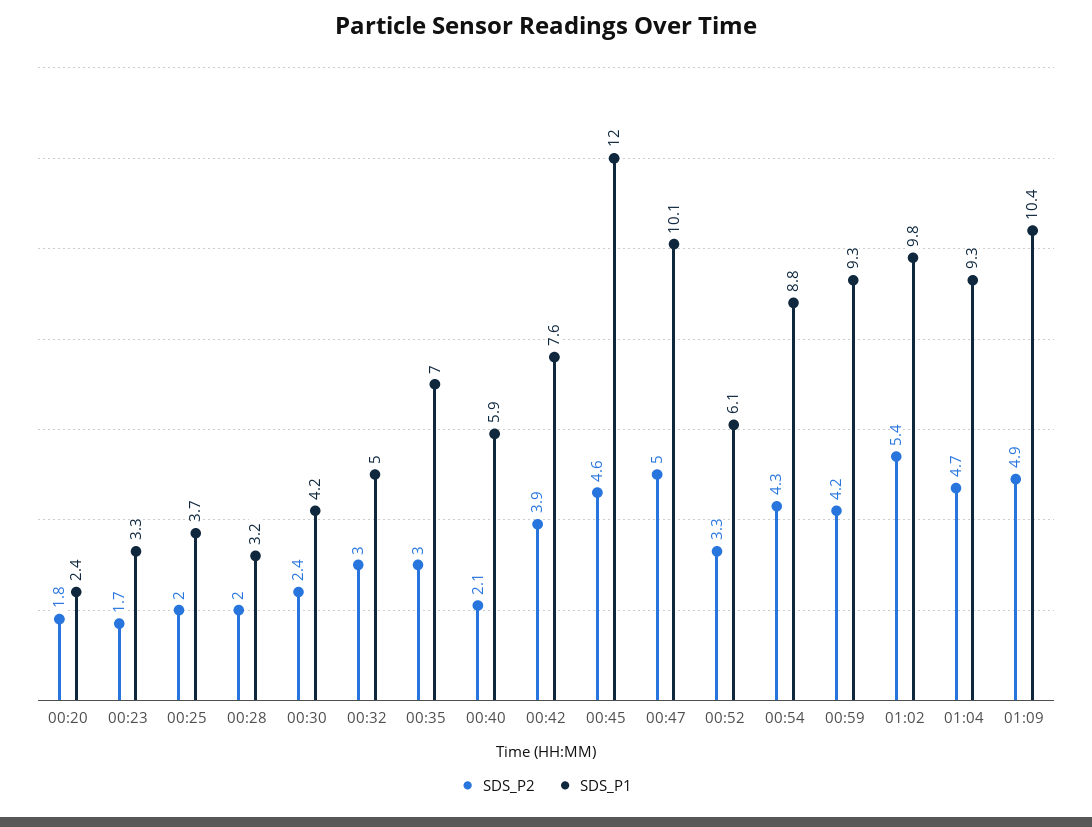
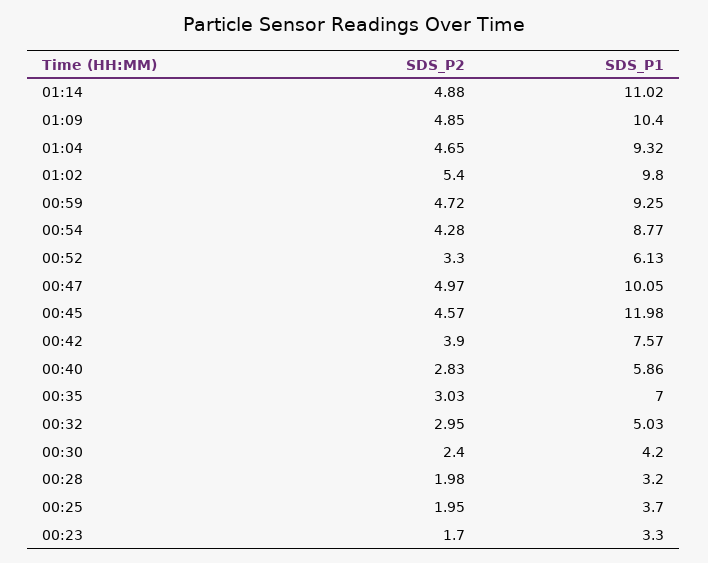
SDS_P2, 00:20: 1.8 -> none
SDS_P1, 00:20: 2.4 -> none
SDS_P2, 00:40: 2.1 -> 2.83
SDS_P2, 00:59: 4.2 -> 4.72
SDS_P2, 01:14: none -> 4.88
SDS_P1, 01:14: none -> 11.02

